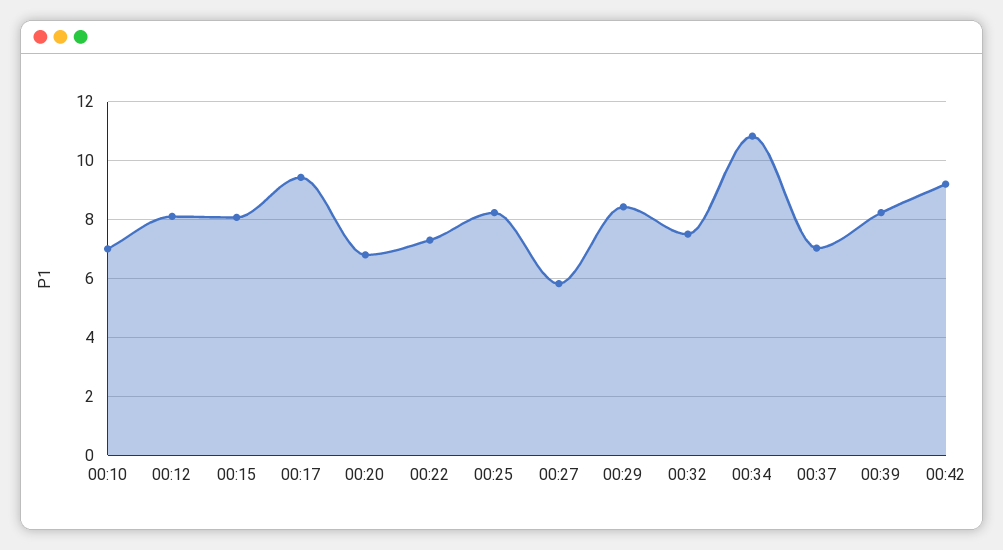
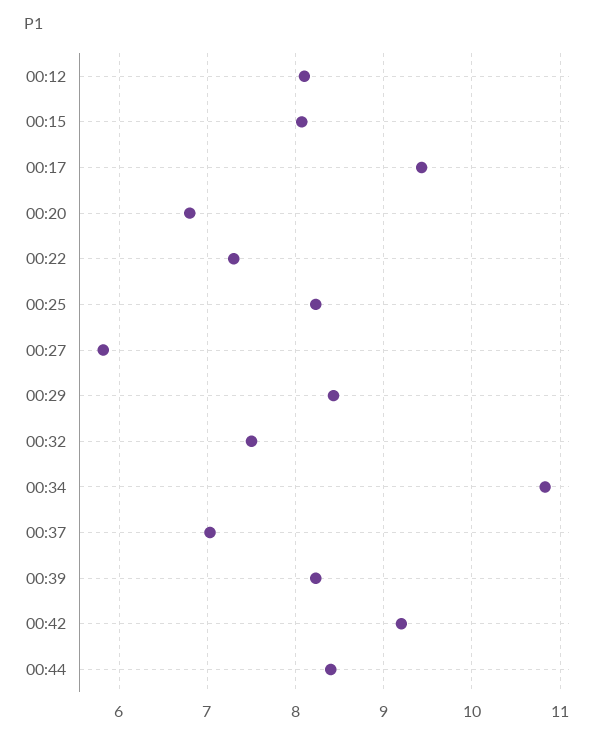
00:10: 7 -> none
00:44: none -> 8.4

